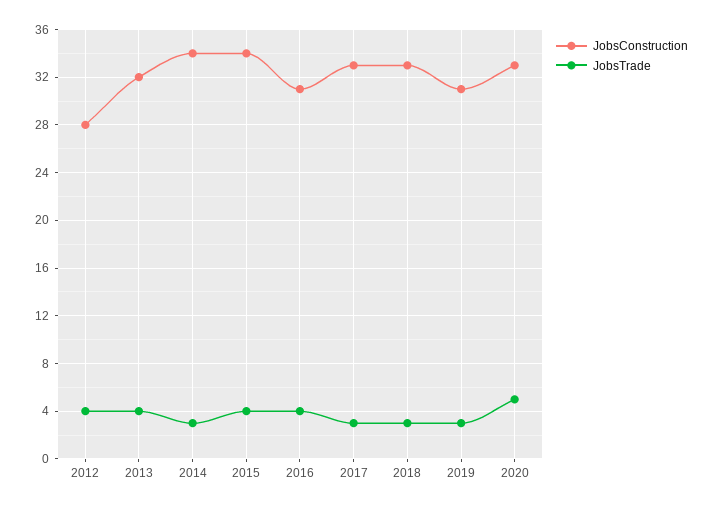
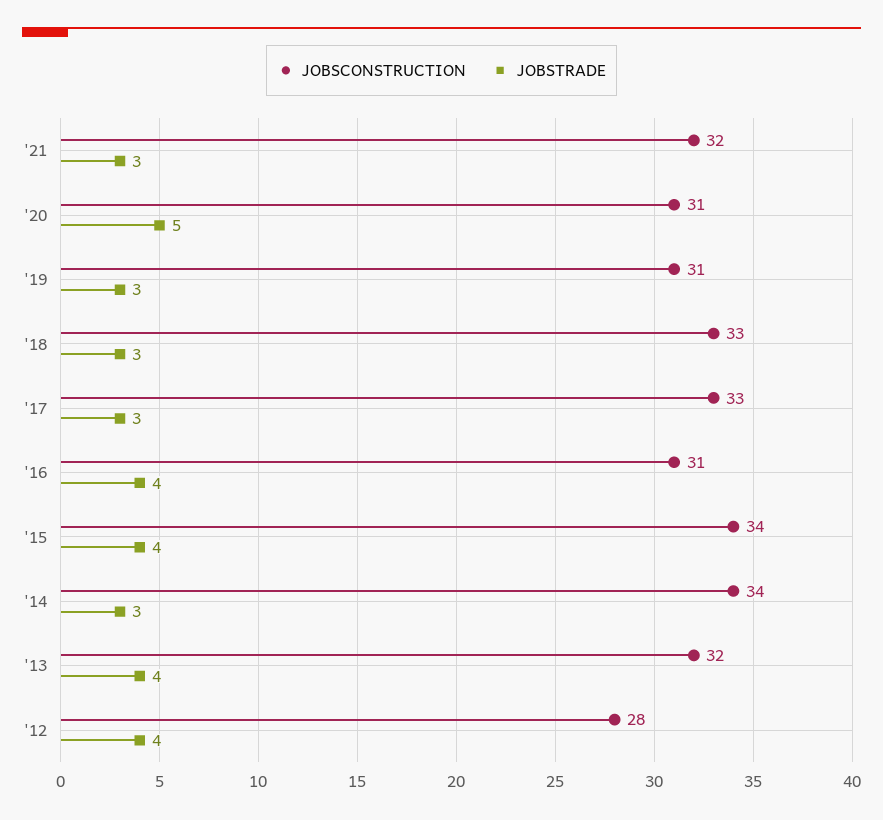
JobsConstruction, 2020: 33 -> 31
JobsConstruction, '21: none -> 32
JobsTrade, '21: none -> 3

